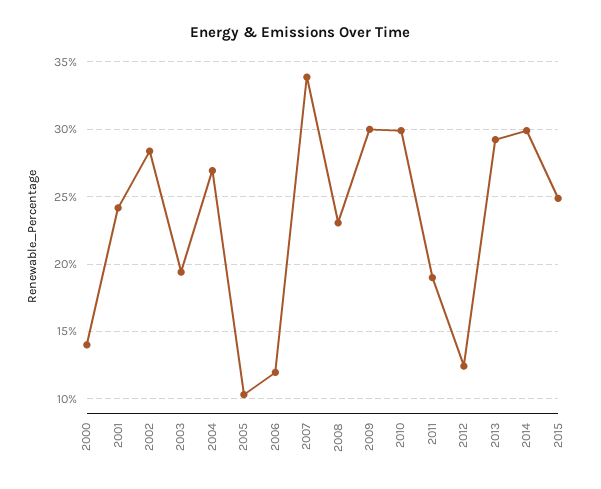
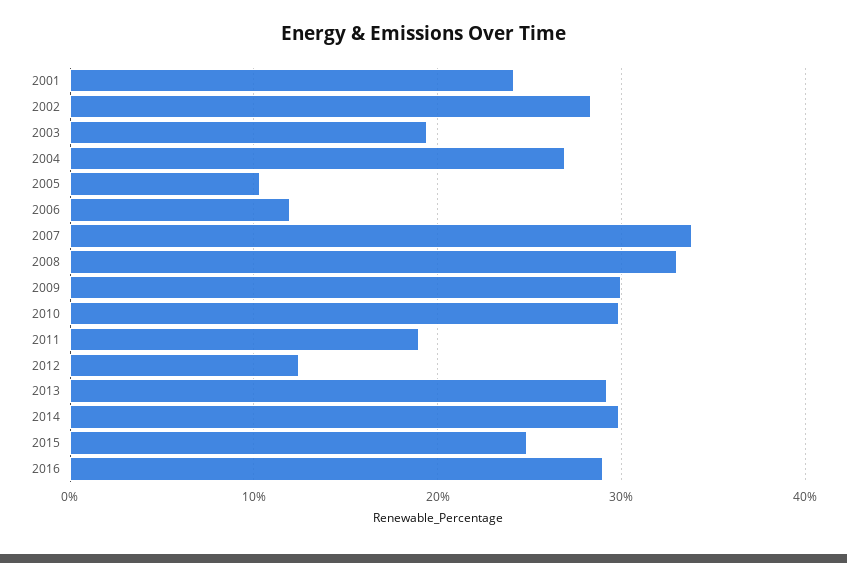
2000: 14 -> none
2008: 23 -> 33
2016: none -> 29

